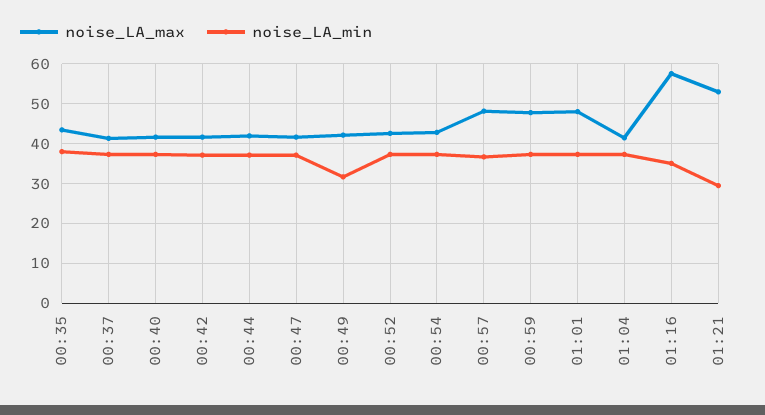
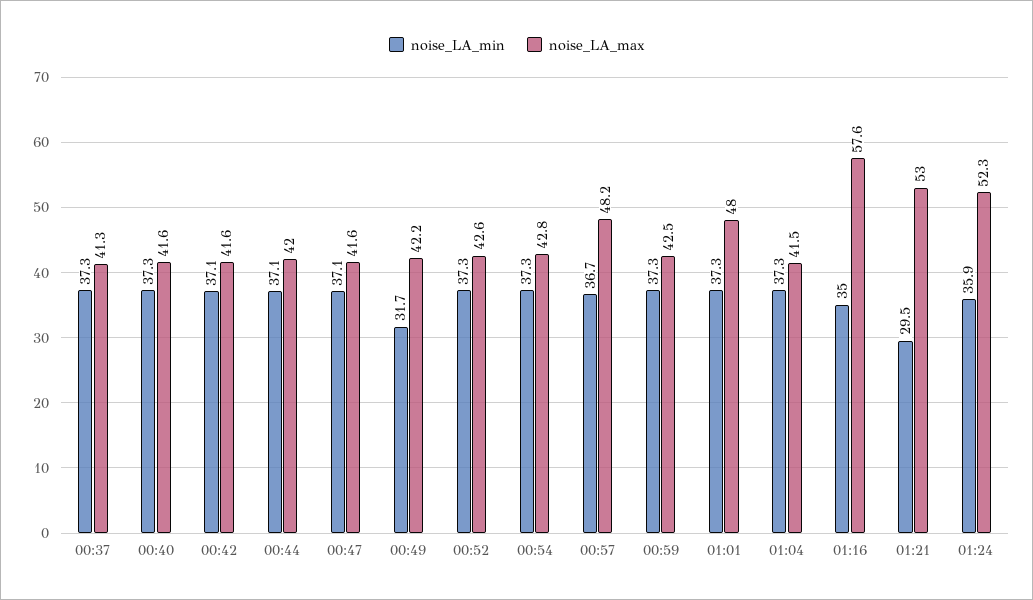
noise_LA_max, 00:35: 44 -> none
noise_LA_min, 00:35: 38 -> none
noise_LA_max, 00:59: 48 -> 42.5
noise_LA_min, 01:24: none -> 35.9
noise_LA_max, 01:24: none -> 52.3

